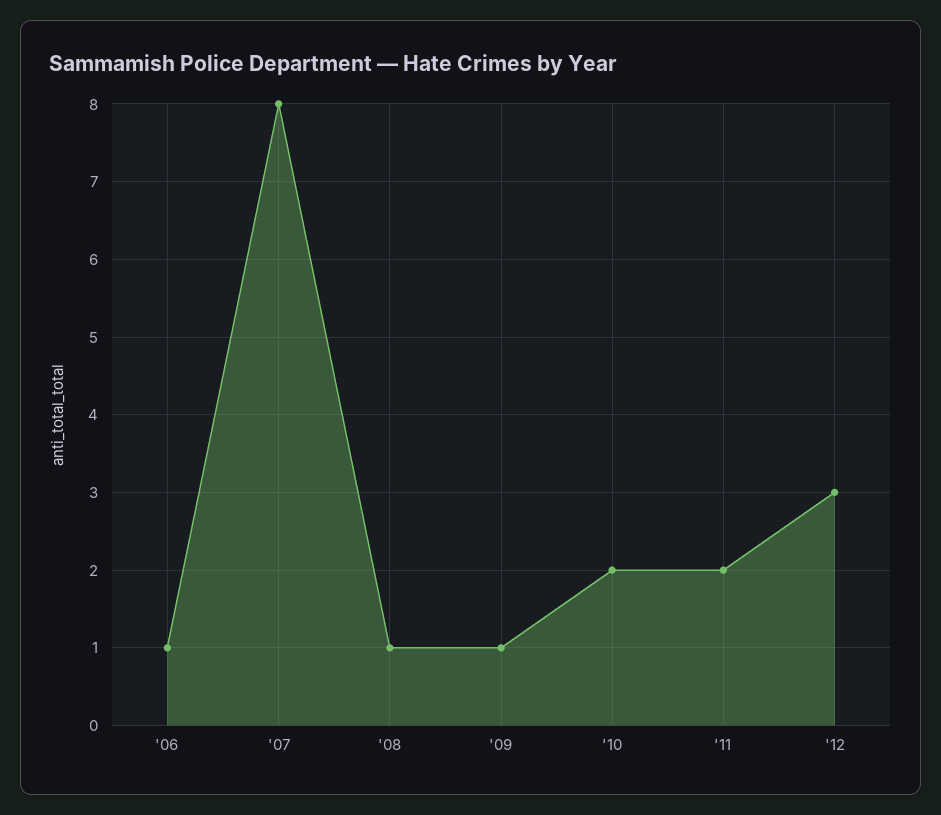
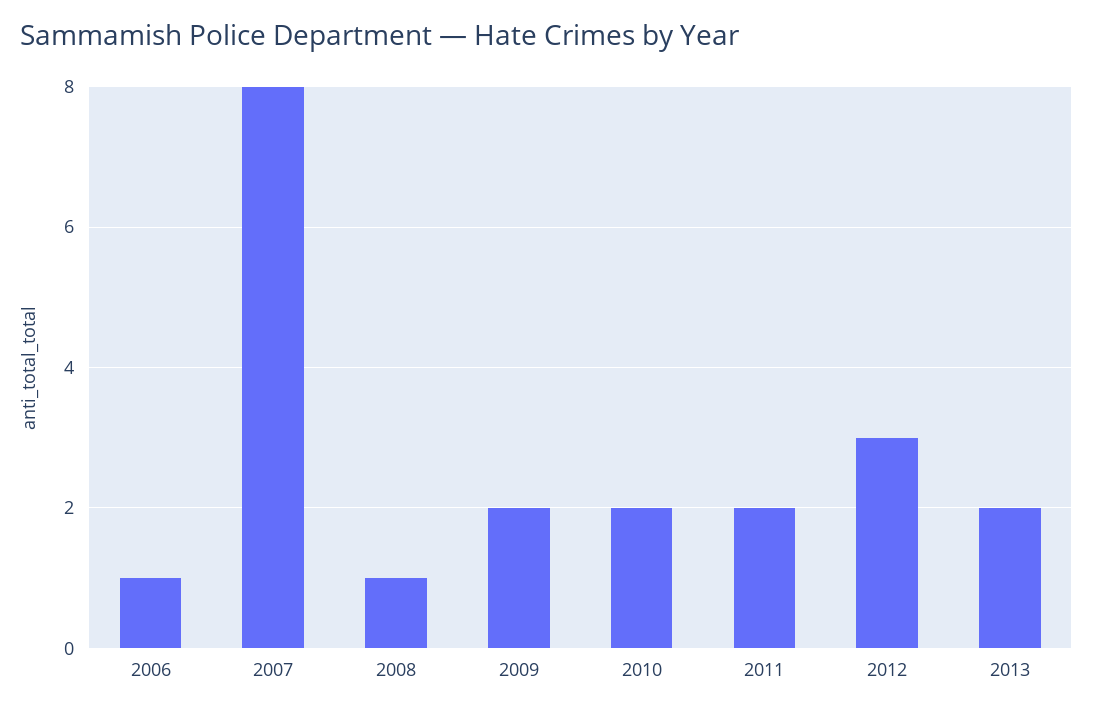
'09: 1 -> 2
2013: none -> 2

